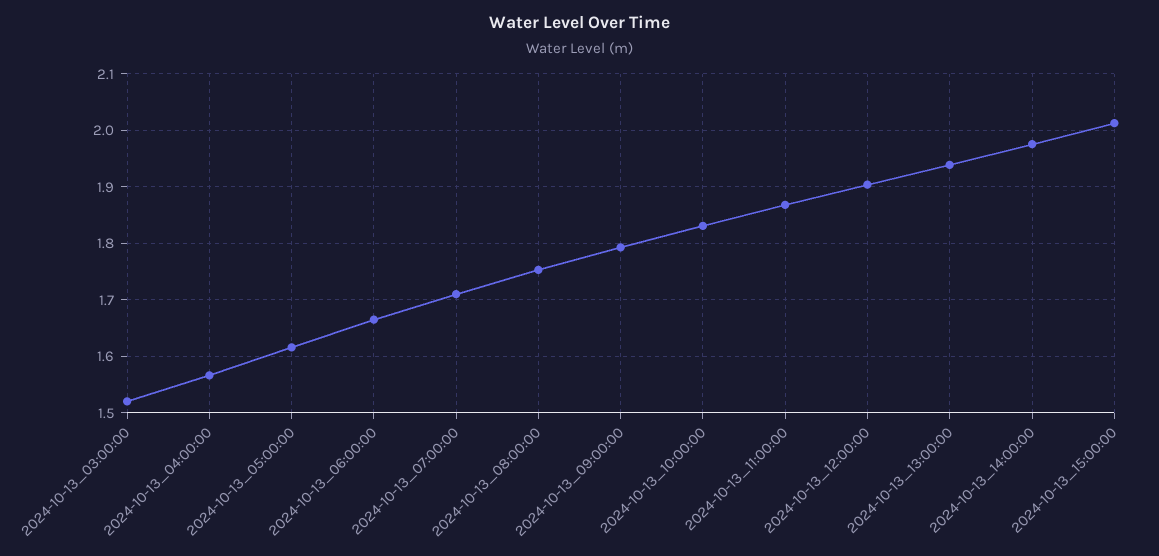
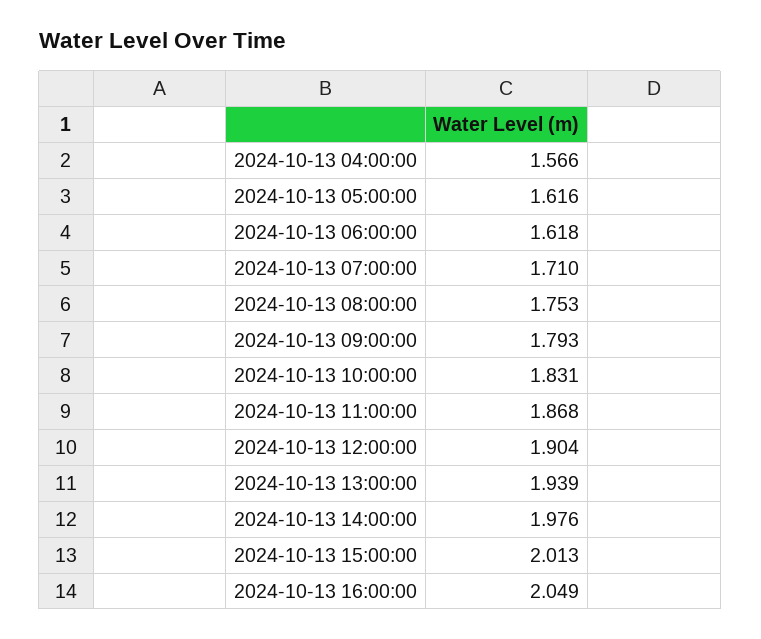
2024-10-13_03:00:00: 1.52 -> none
2024-10-13_06:00:00: 1.66 -> 1.618
2024-10-13 16:00:00: none -> 2.049

